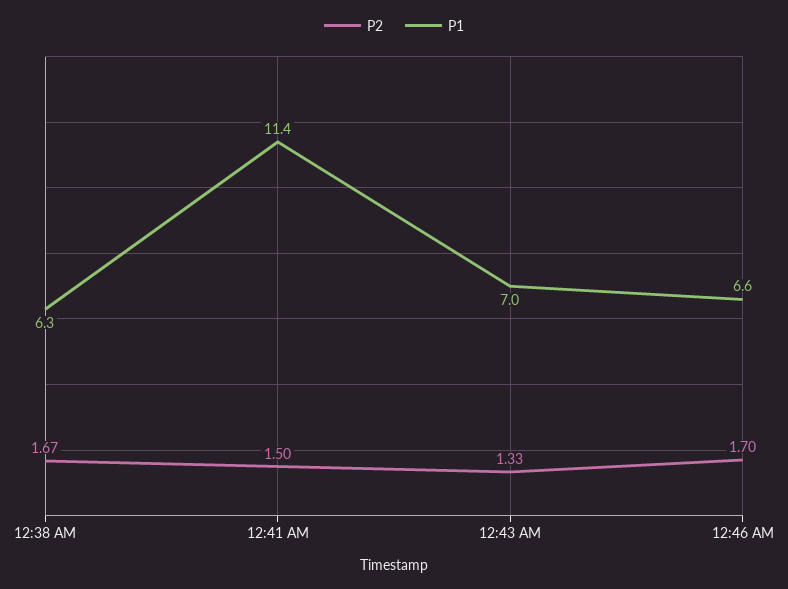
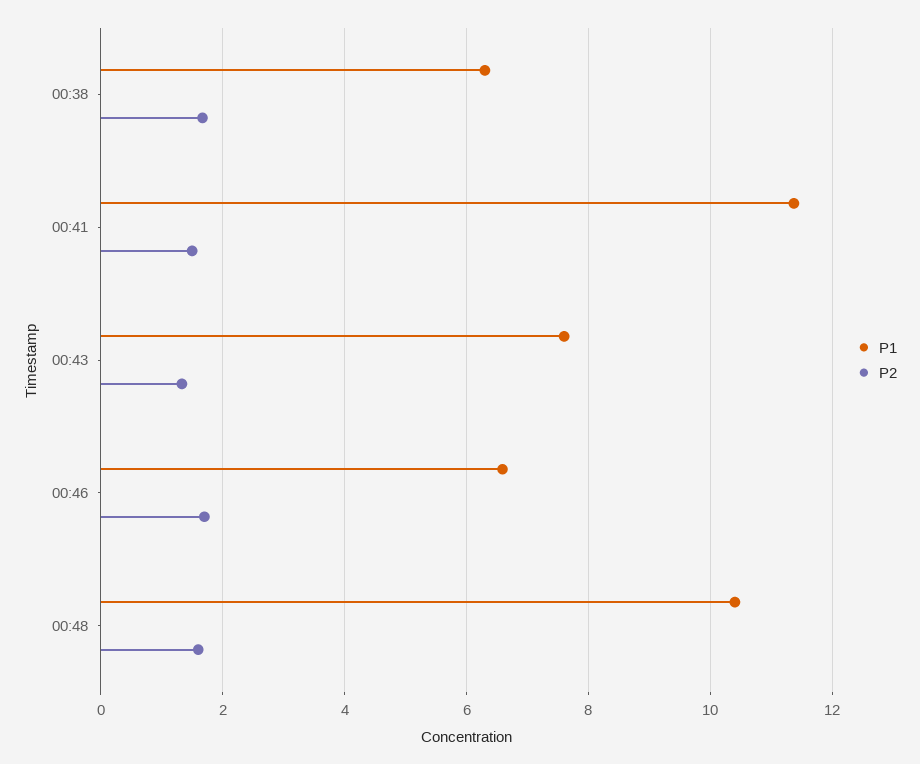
P1, 12:43 AM: 7 -> 7.6
P1, 00:48: none -> 10.4
P2, 00:48: none -> 1.6

